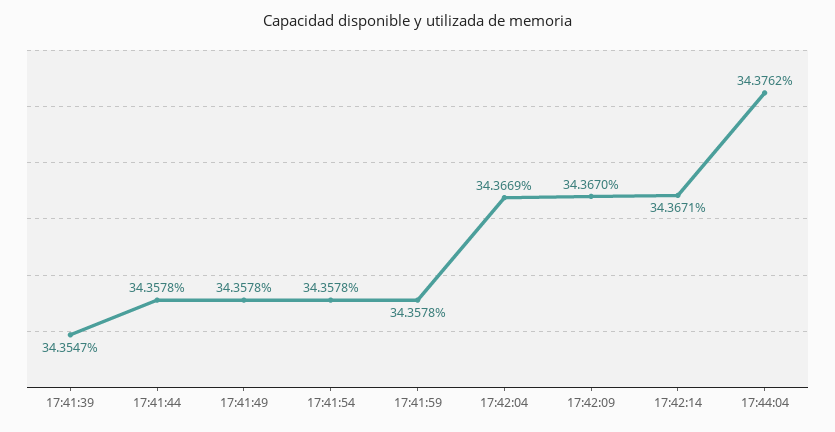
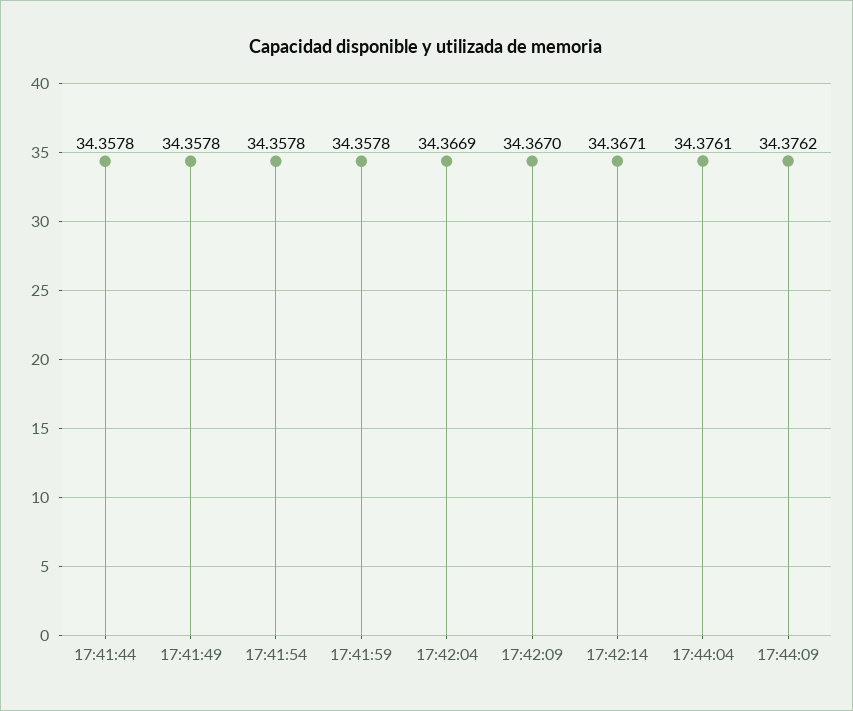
17:41:39: 34.3547 -> none
17:44:04: 34.3762 -> 34.3761
17:44:09: none -> 34.3762

